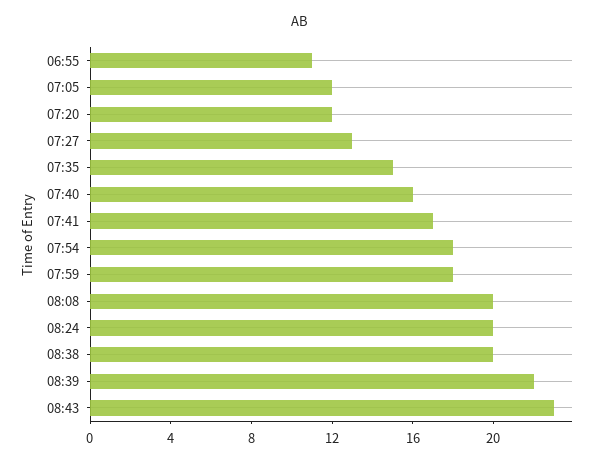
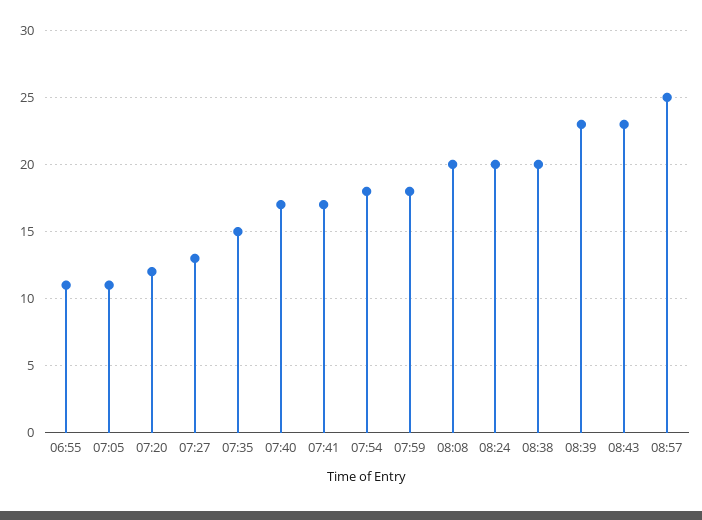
07:05: 12 -> 11
07:40: 16 -> 17
08:39: 22 -> 23
08:57: none -> 25

